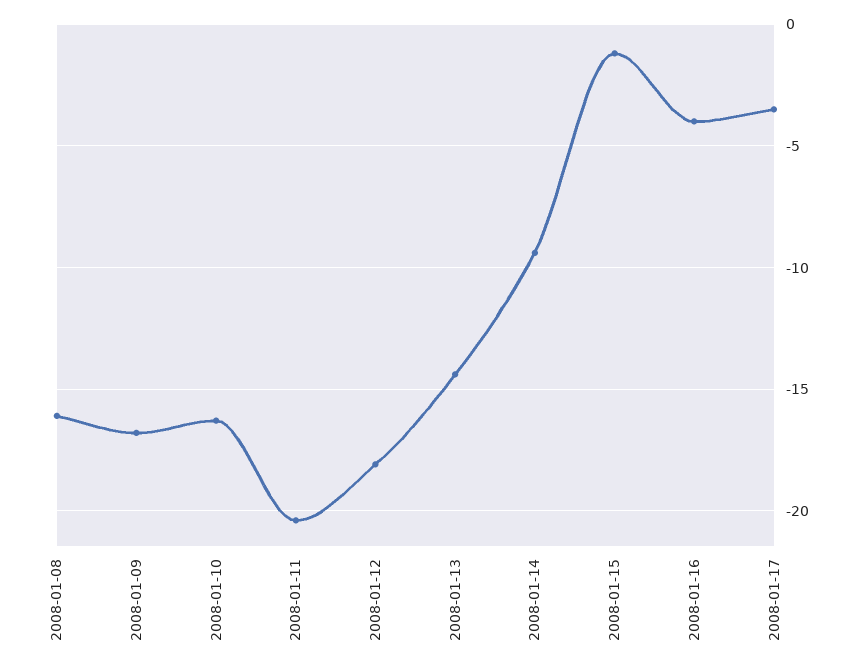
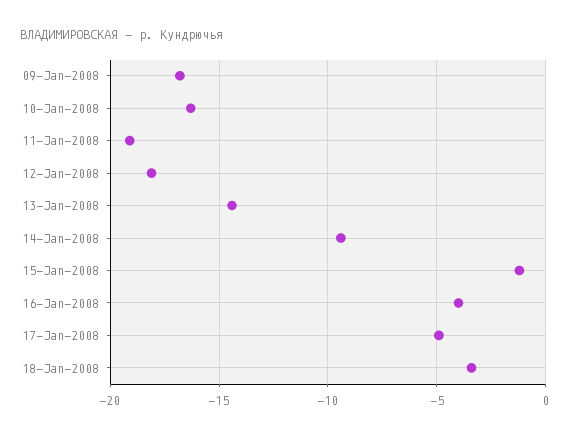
2008-01-08: -16 -> none
2008-01-11: -20.5 -> -19
2008-01-17: -3.5 -> -5
18-Jan-2008: none -> -3.5

